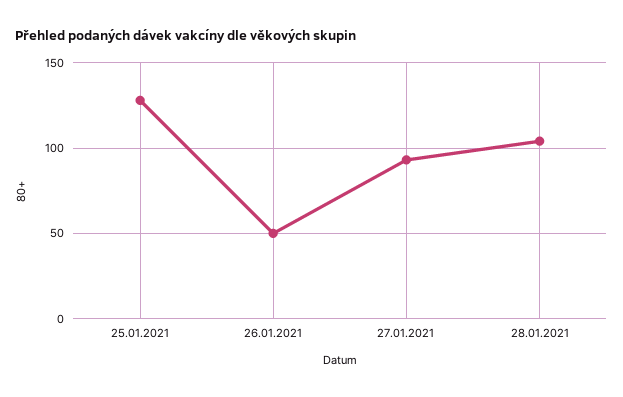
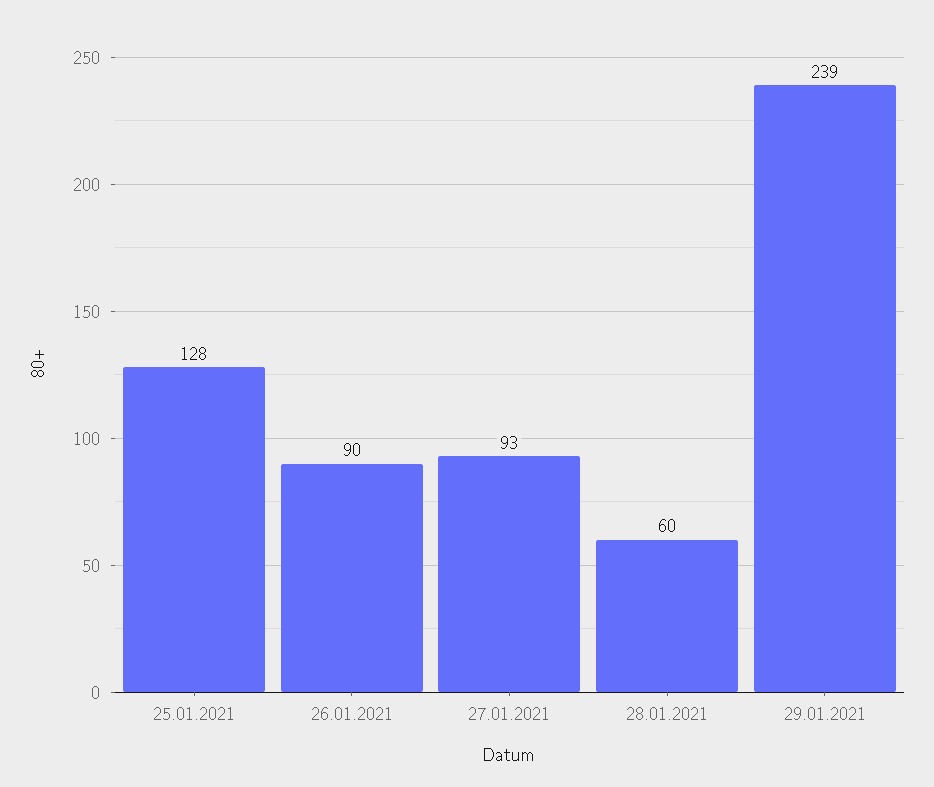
26.01.2021: 50 -> 90
28.01.2021: 105 -> 60
29.01.2021: none -> 239

